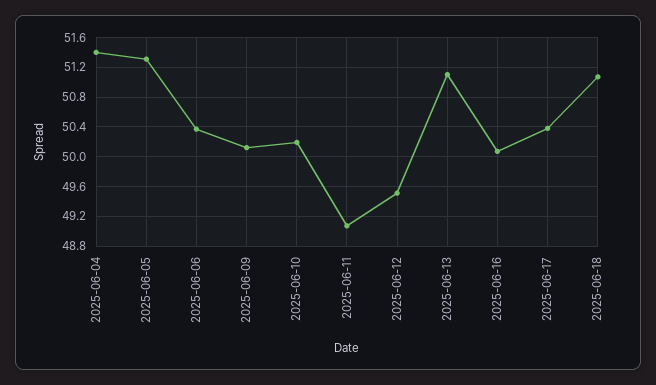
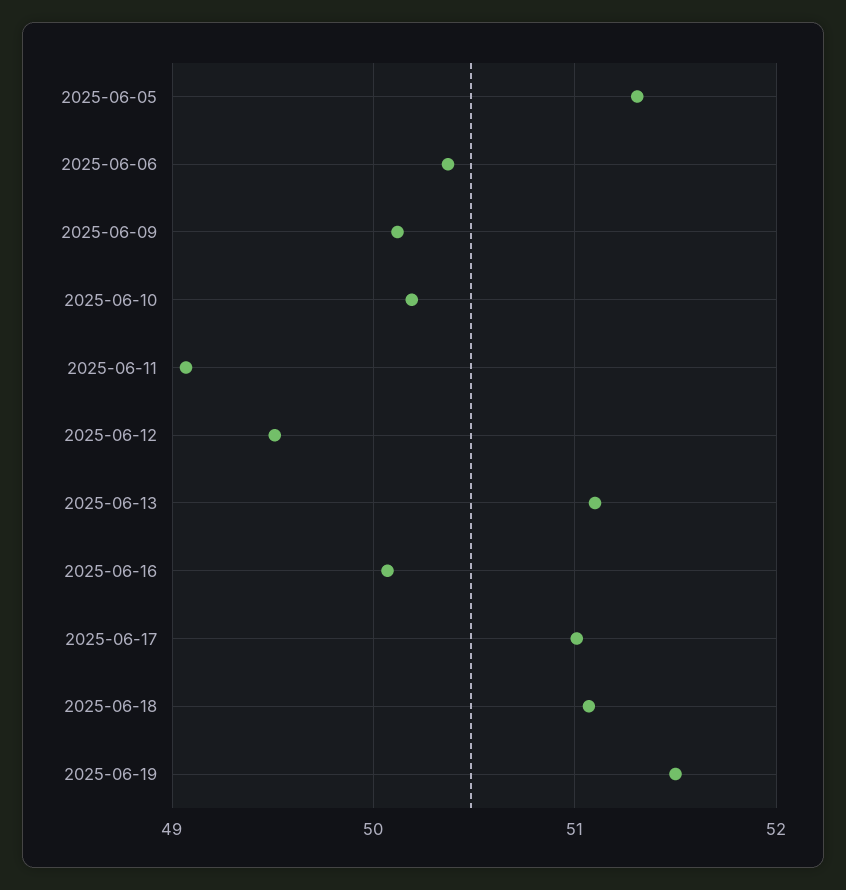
2025-06-04: 51.4 -> none
2025-06-17: 50.4 -> 51
2025-06-19: none -> 51.5

